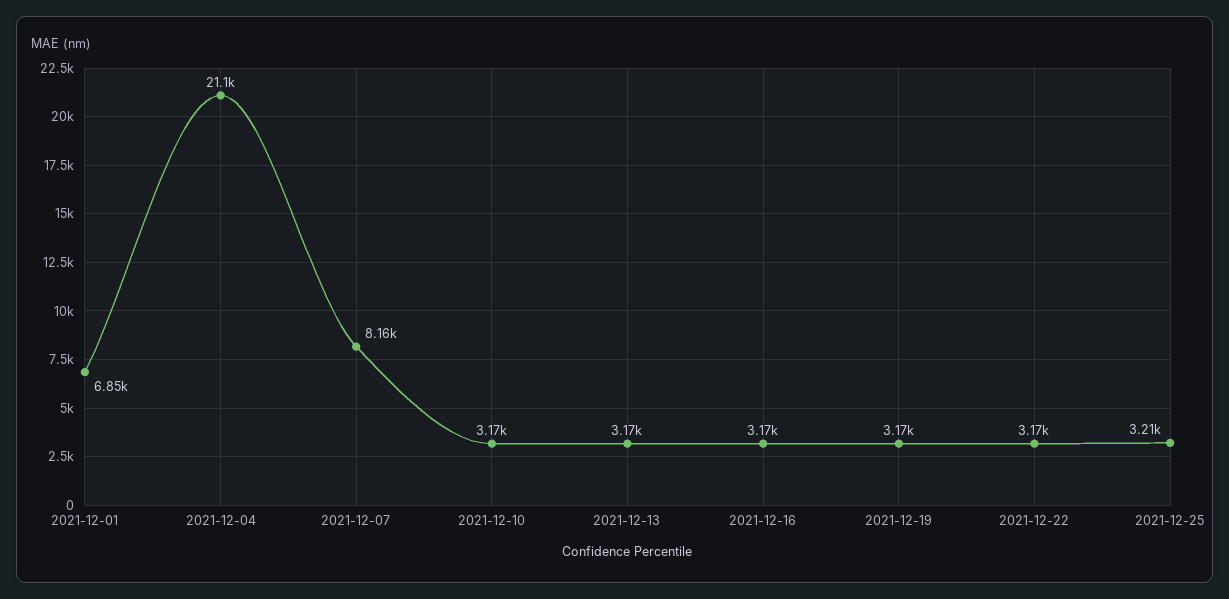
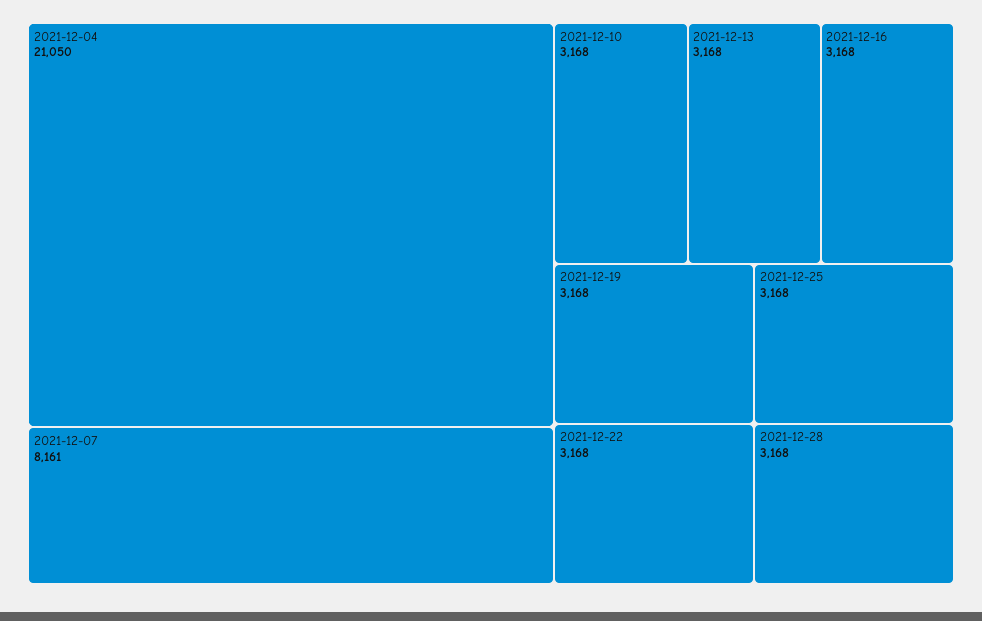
2021-12-01: 6850 -> none
2021-12-25: 3210 -> 3168
2021-12-28: none -> 3168

